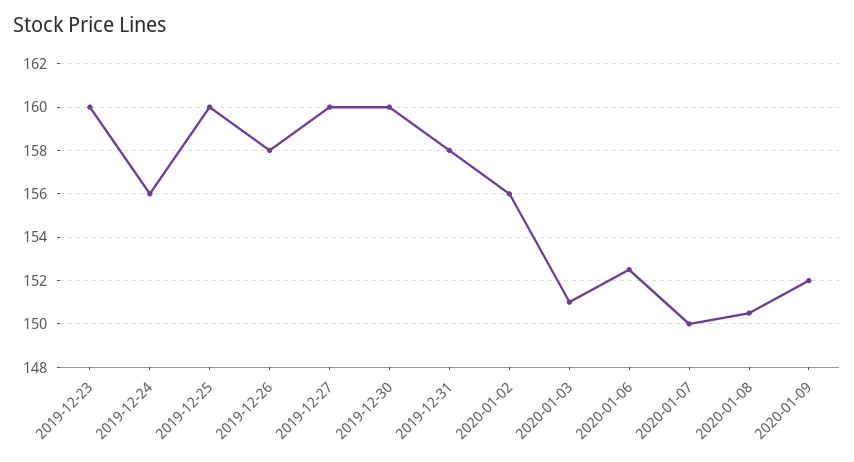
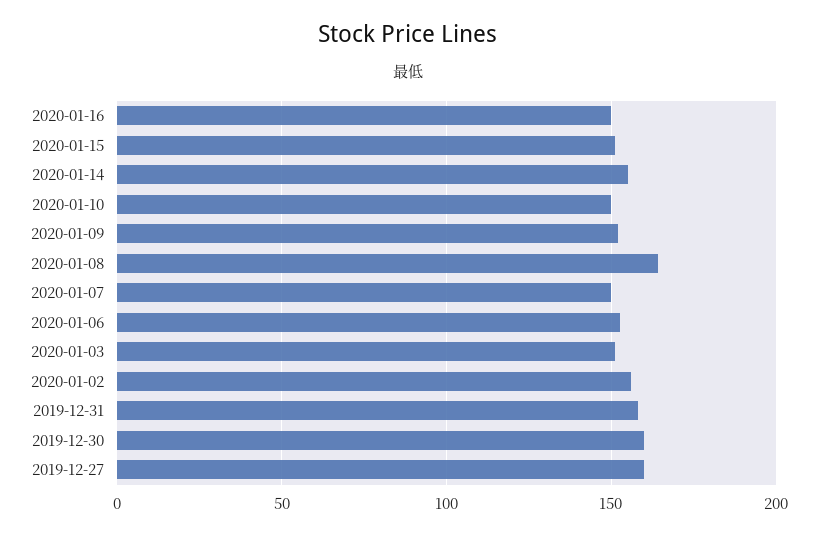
2019-12-23: 160 -> none
2019-12-24: 156 -> none
2019-12-25: 160 -> none
2019-12-26: 158 -> none
2020-01-08: 150.5 -> 165
2020-01-16: none -> 150
2020-01-15: none -> 150
2020-01-14: none -> 155
2020-01-10: none -> 150

